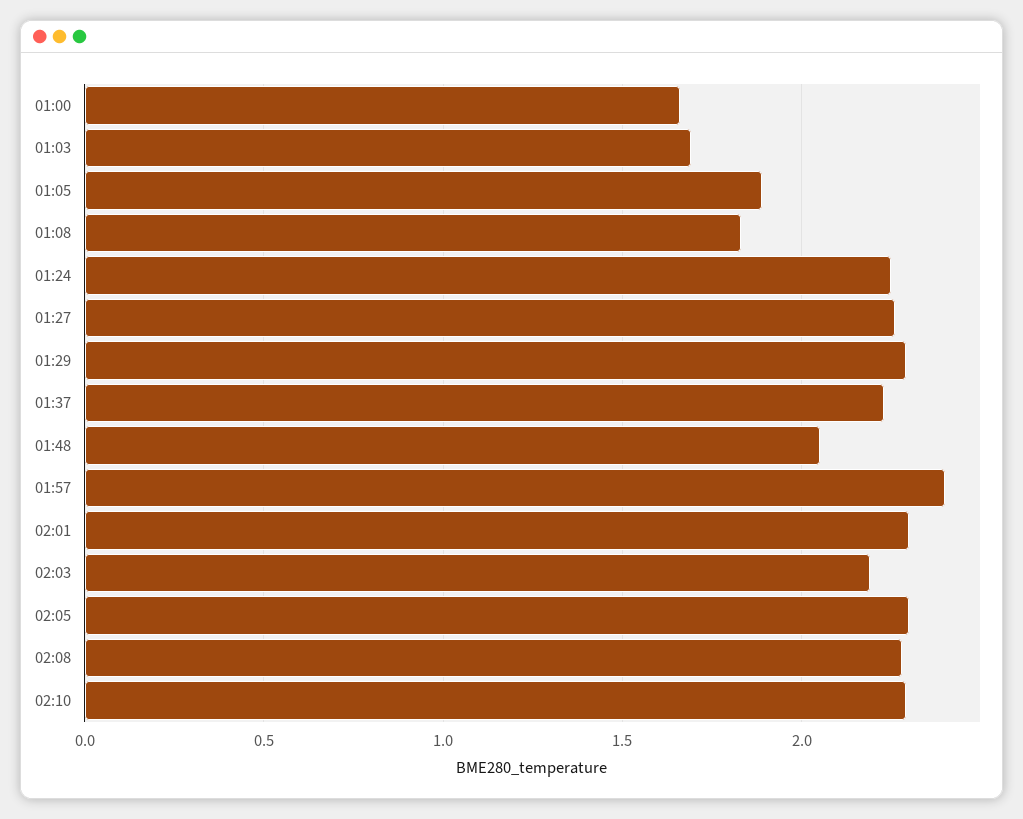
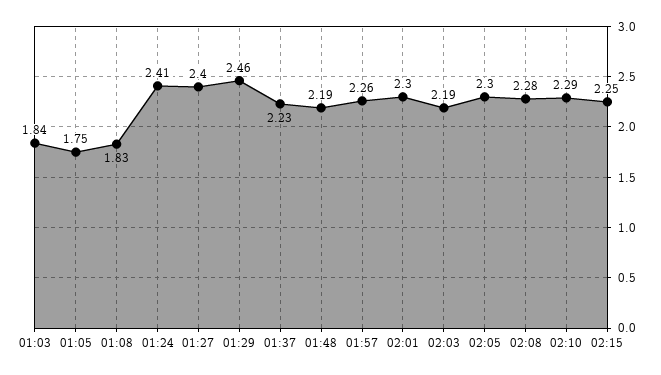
01:00: 1.65 -> none
01:03: 1.7 -> 1.84
01:05: 1.9 -> 1.75
01:24: 2.25 -> 2.41
01:27: 2.25 -> 2.4
01:29: 2.3 -> 2.46
01:48: 2.05 -> 2.19
01:57: 2.4 -> 2.26
02:15: none -> 2.25

